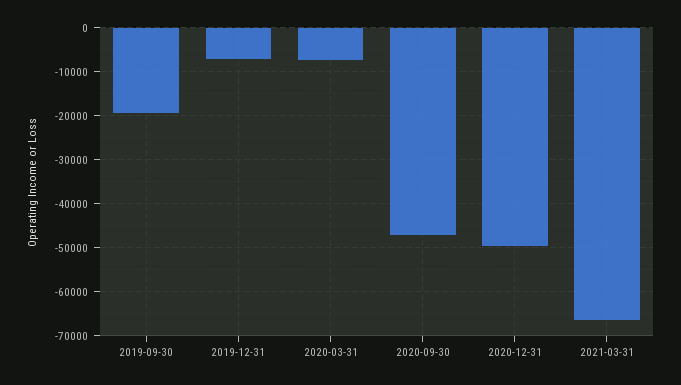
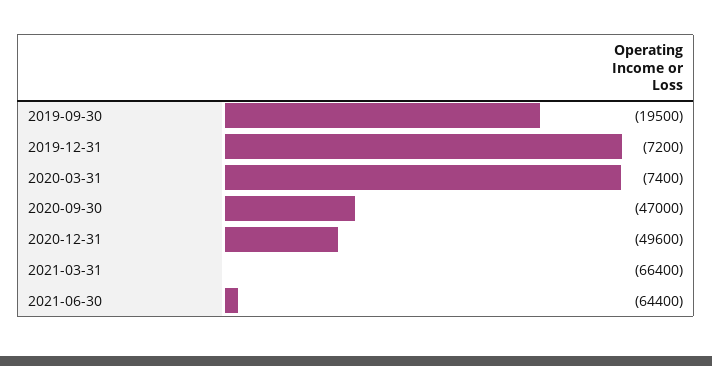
2021-06-30: none -> -64400

